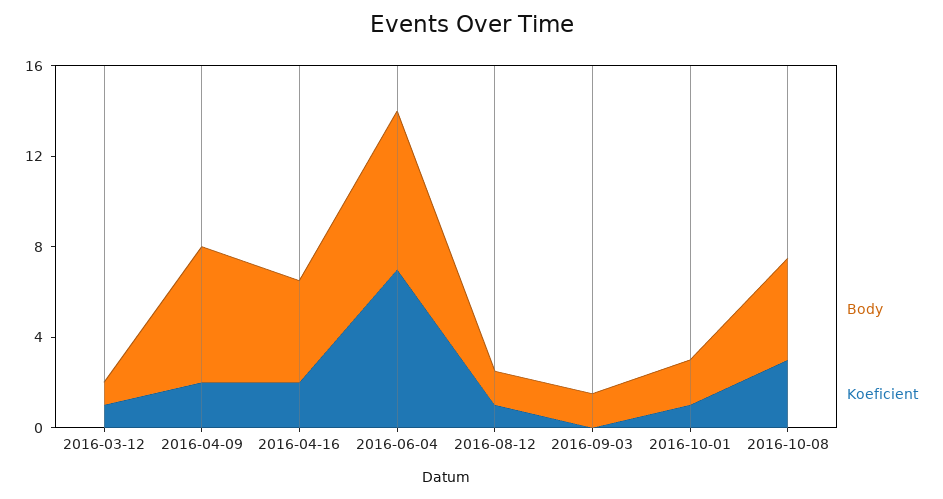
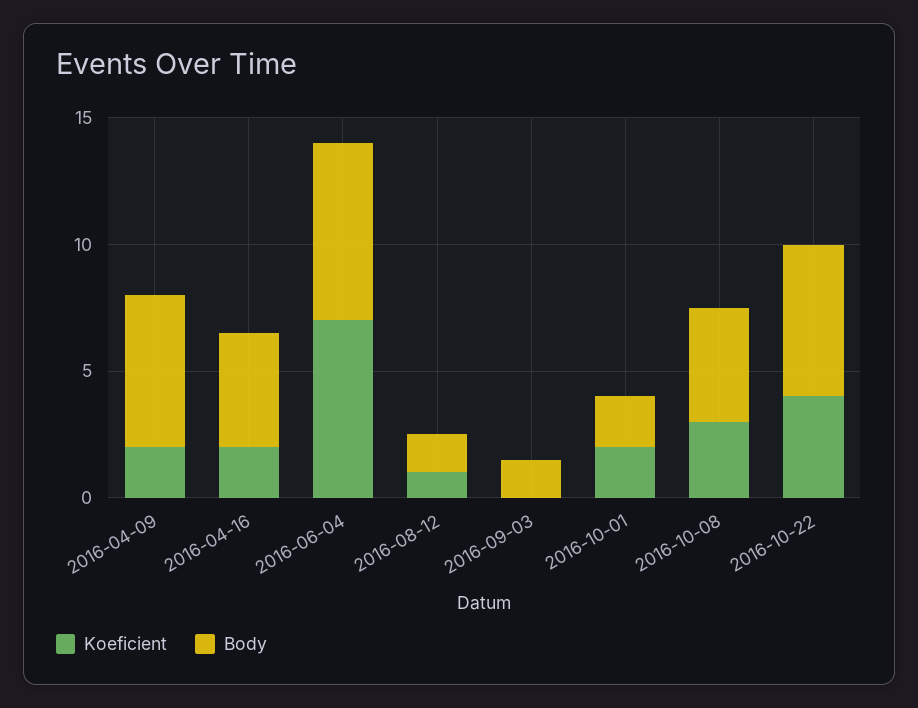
Body, 2016-03-12: 1 -> none
Koeficient, 2016-03-12: 1 -> none
Koeficient, 2016-10-01: 1 -> 2
Koeficient, 2016-10-22: none -> 4
Body, 2016-10-22: none -> 6

